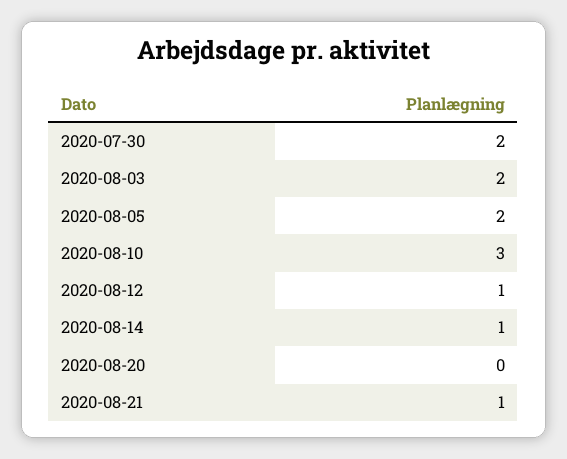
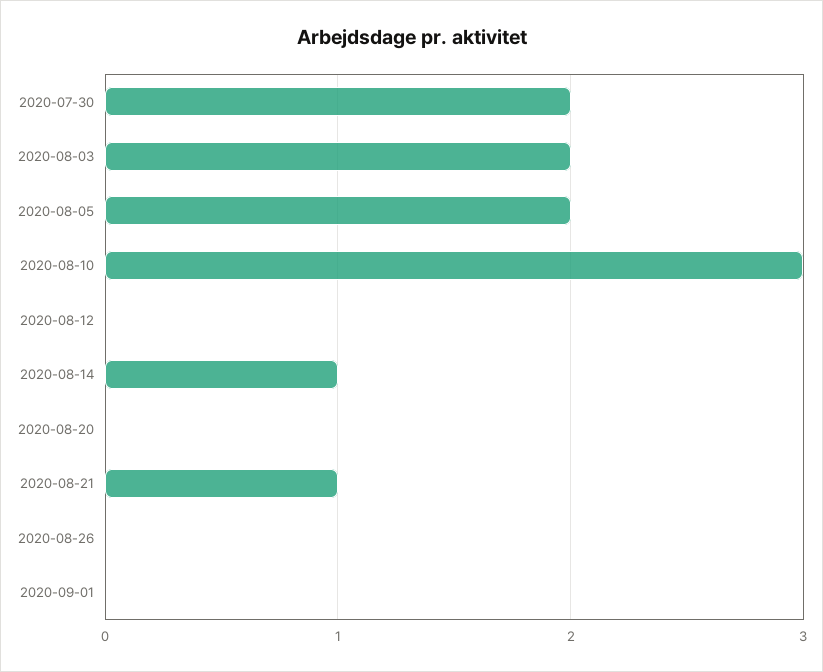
2020-08-12: 1 -> 0
2020-08-26: none -> 0
2020-09-01: none -> 0

